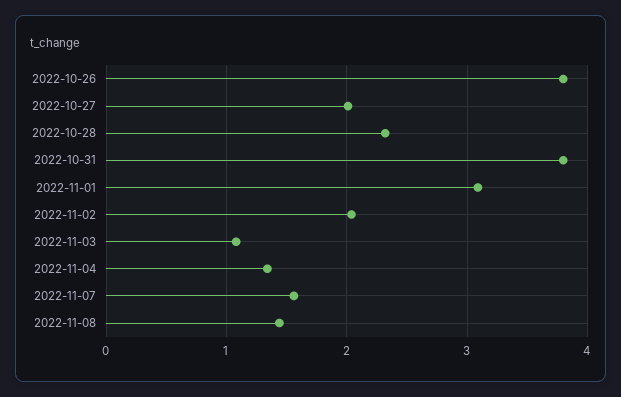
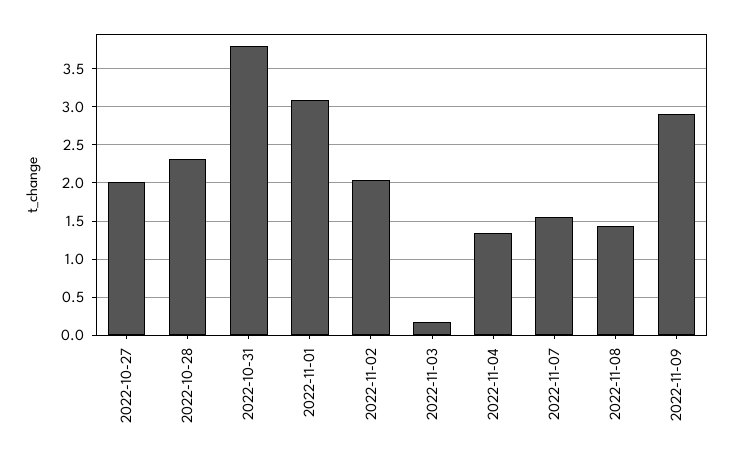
2022-10-26: 3.8 -> none
2022-11-03: 1.1 -> 0.2
2022-11-09: none -> 2.9

